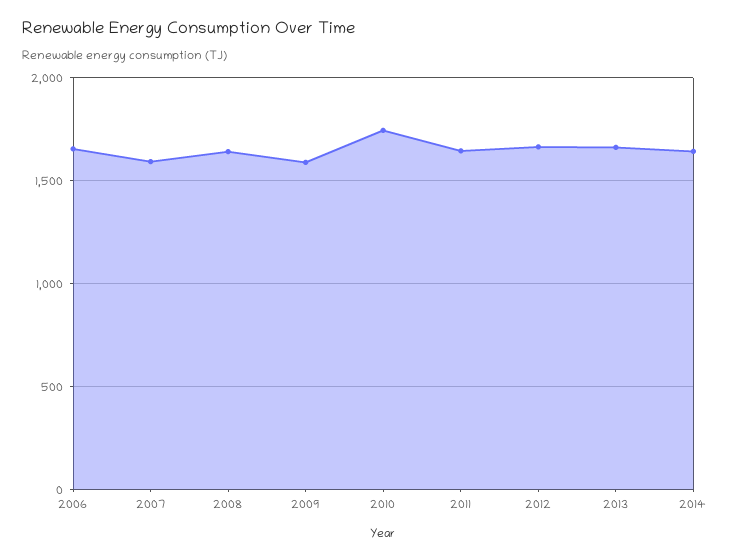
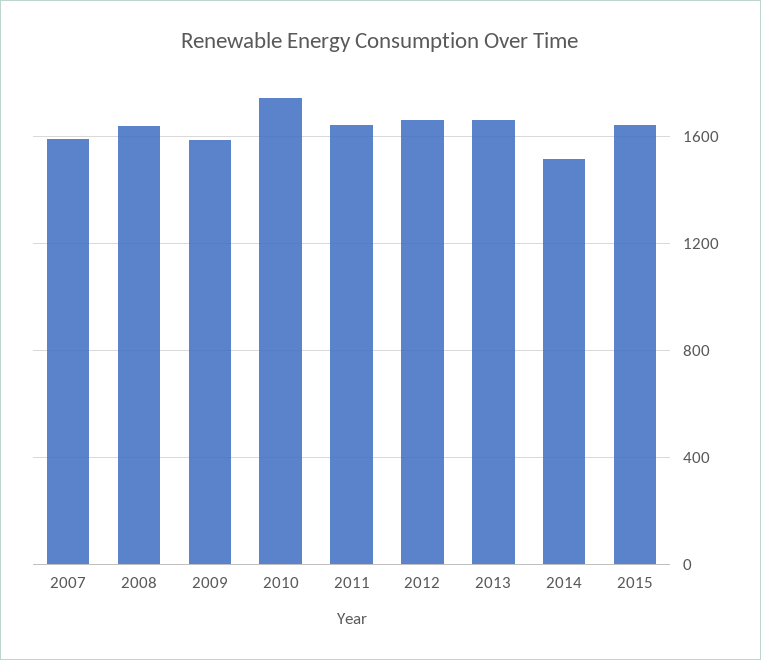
2006: 1650 -> none
2014: 1650 -> 1500
2015: none -> 1650

